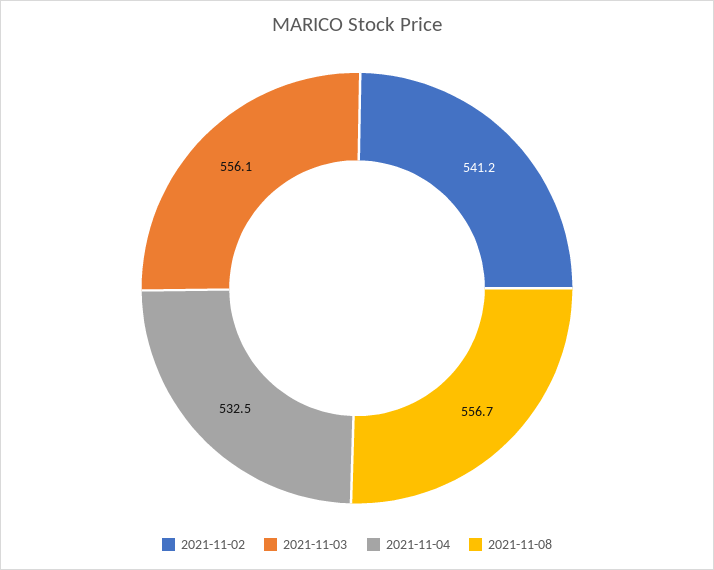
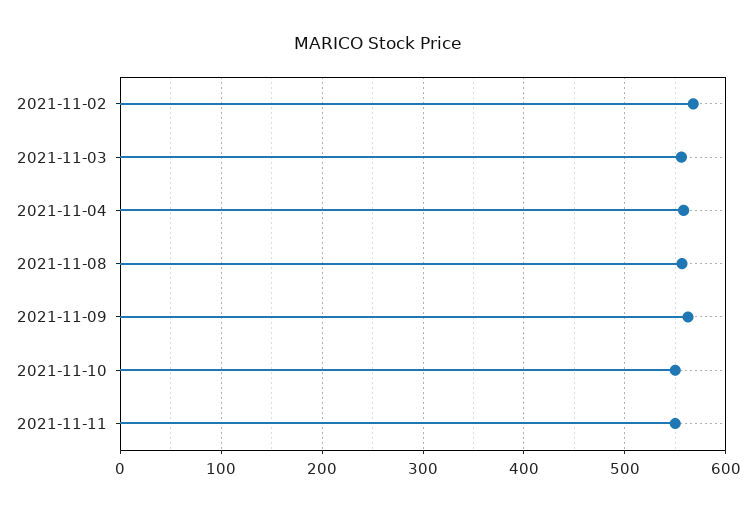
2021-11-02: 541.2 -> 570
2021-11-04: 532.5 -> 560
2021-11-09: none -> 560
2021-11-10: none -> 550
2021-11-11: none -> 550

